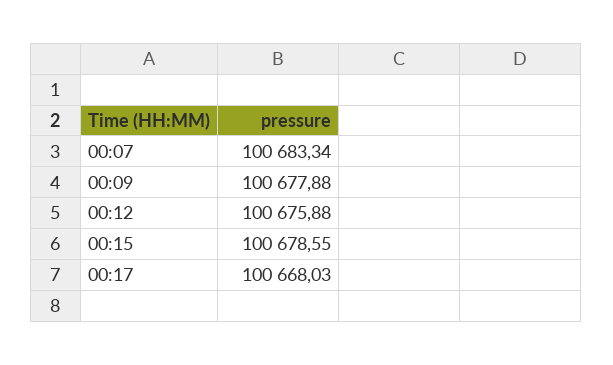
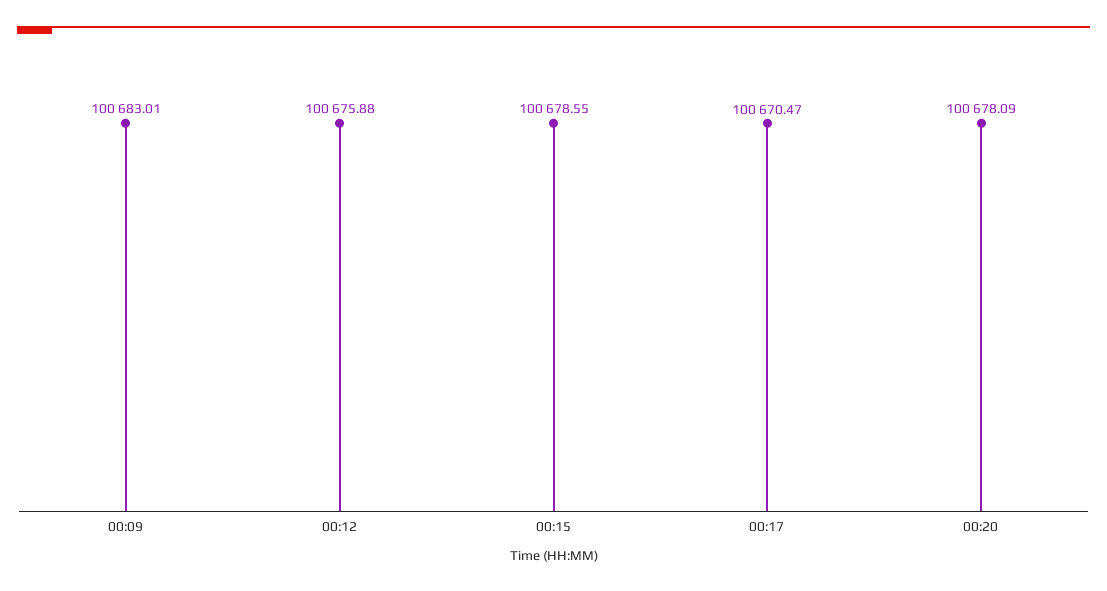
00:07: 100683.34 -> none
00:09: 100677.88 -> 100683.01
00:17: 100668.03 -> 100670.47
00:20: none -> 100678.09

